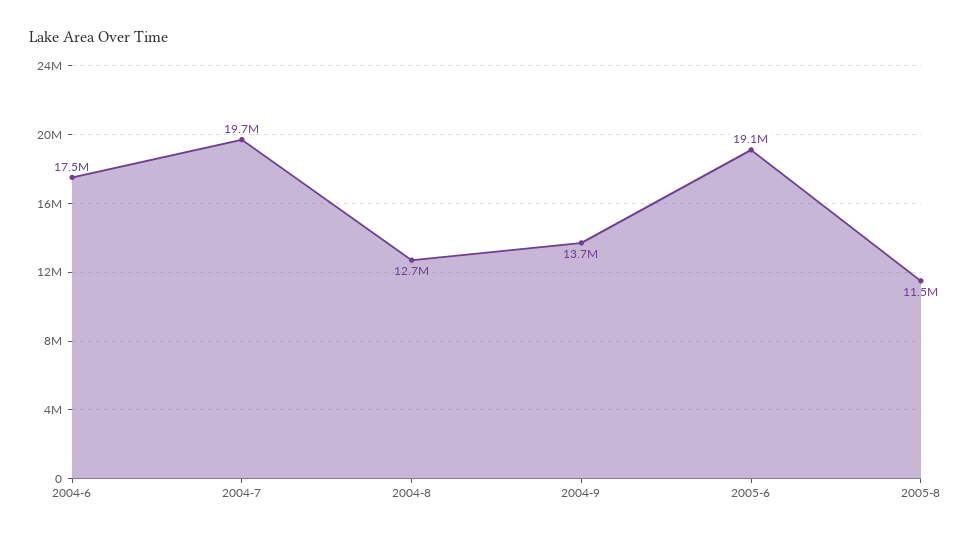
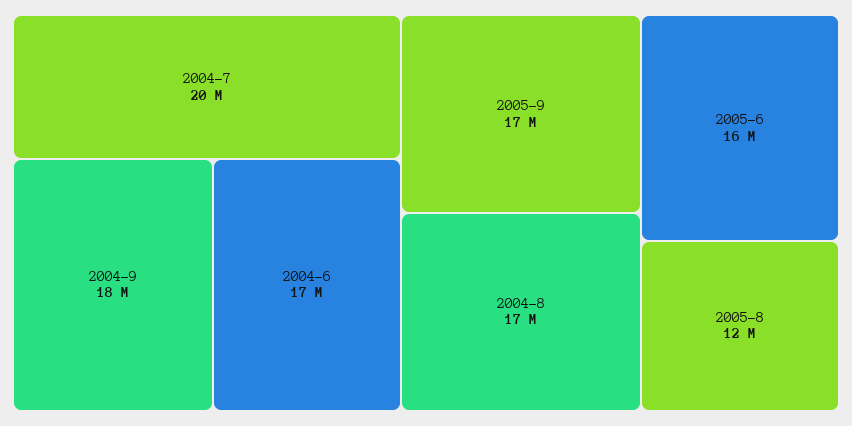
2004-8: 12700000 -> 17000000
2004-9: 13700000 -> 18000000
2005-6: 19100000 -> 16000000
2005-9: none -> 17000000

